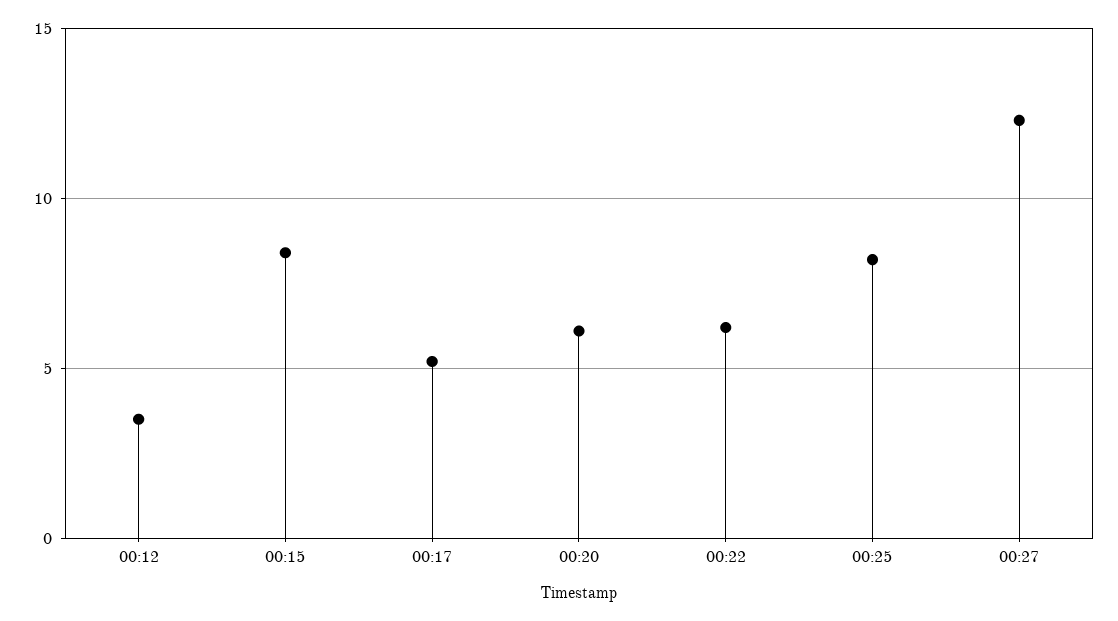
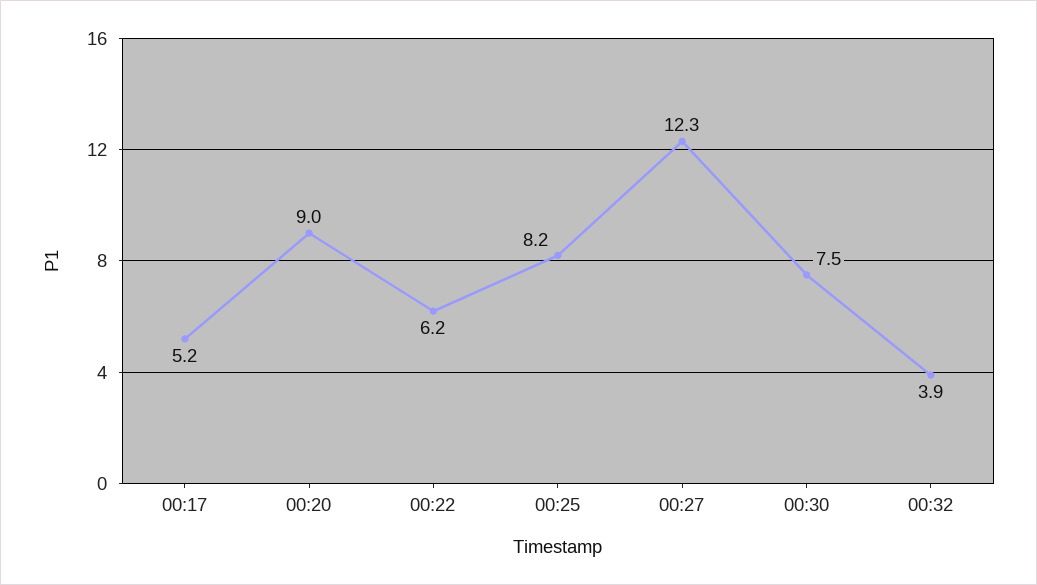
00:12: 3.5 -> none
00:15: 8.5 -> none
00:20: 6 -> 9
00:30: none -> 7.5
00:32: none -> 3.9

